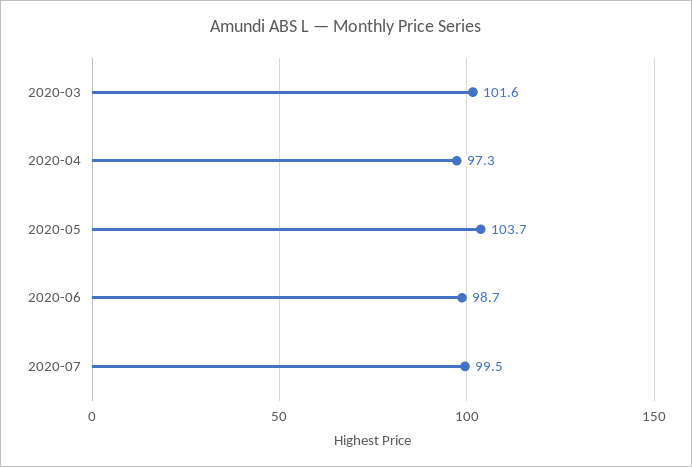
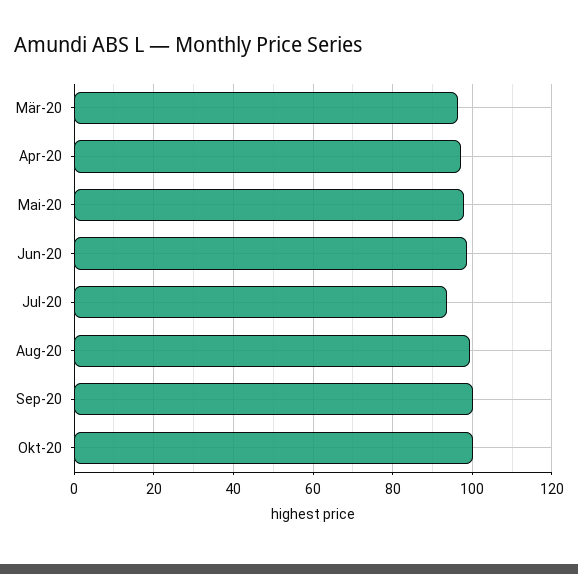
2020-03: 101.6 -> 96
2020-05: 103.7 -> 98
2020-07: 99.5 -> 94
Aug-20: none -> 100
Sep-20: none -> 100
Okt-20: none -> 100

